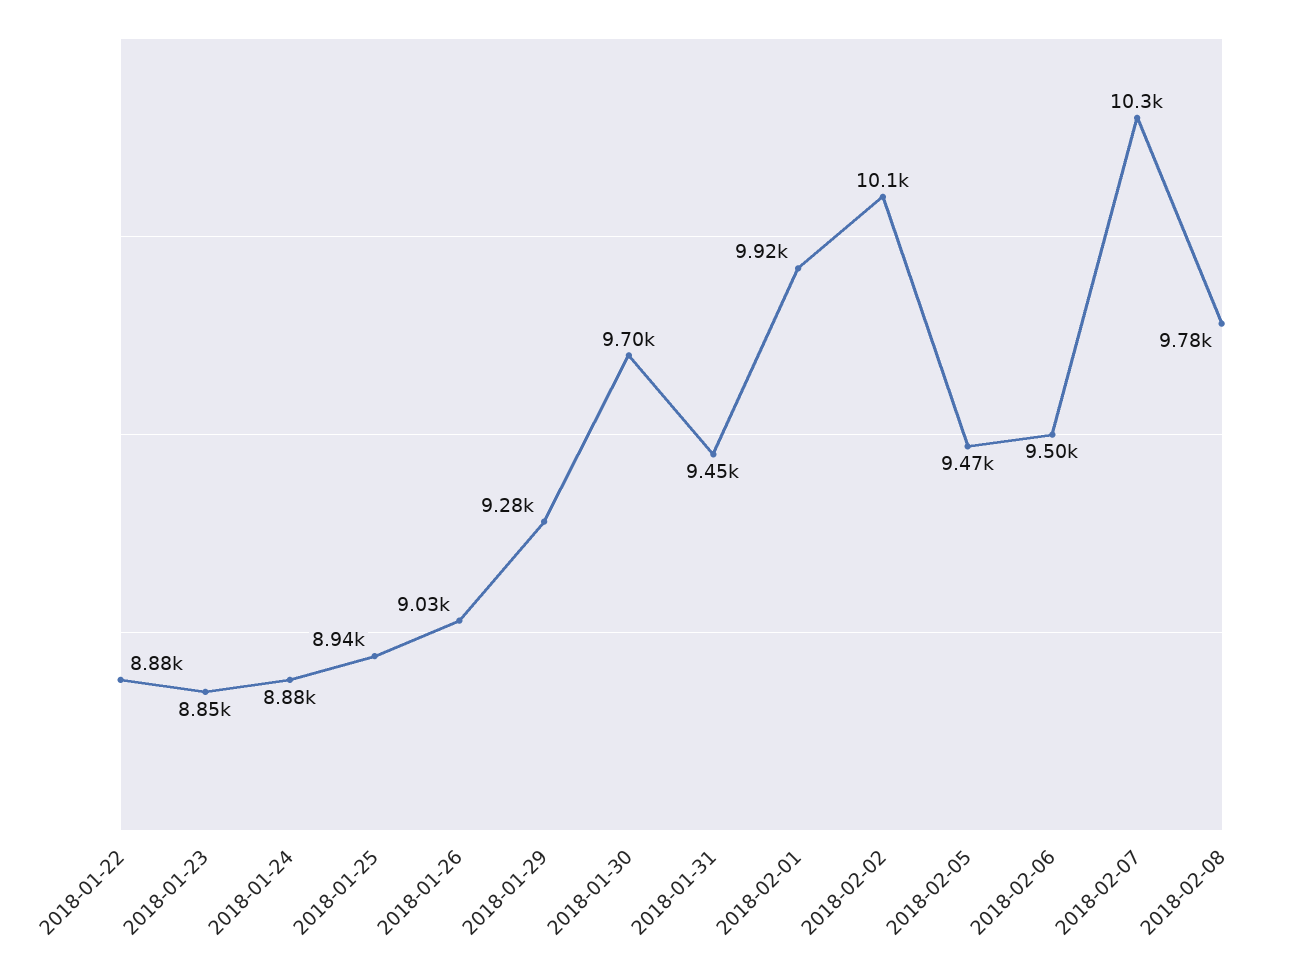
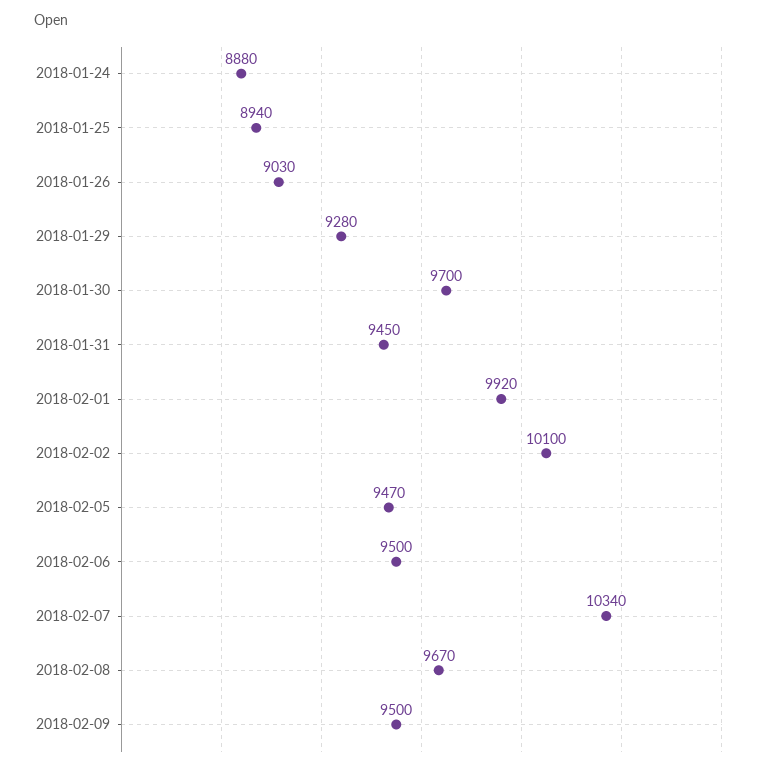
2018-01-22: 8880 -> none
2018-01-23: 8850 -> none
2018-02-08: 9780 -> 9670
2018-02-09: none -> 9500

